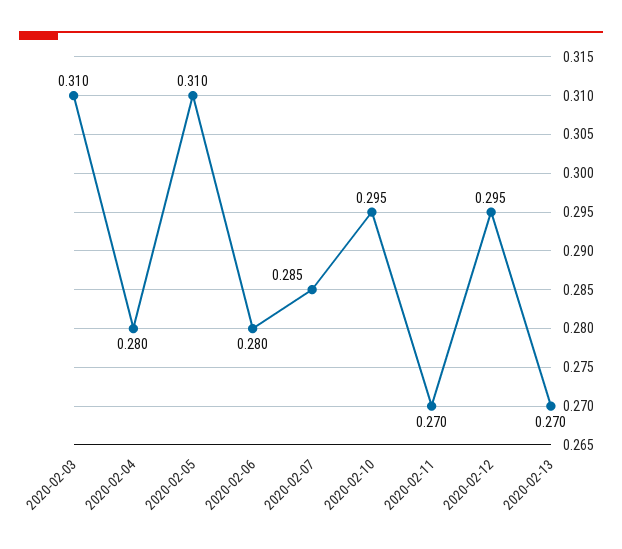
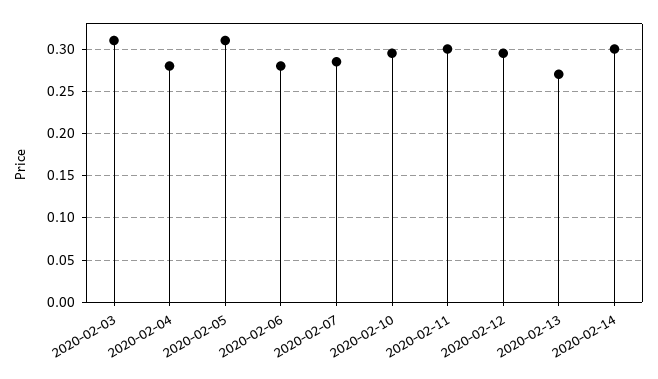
2020-02-11: 0.27 -> 0.3
2020-02-14: none -> 0.3

